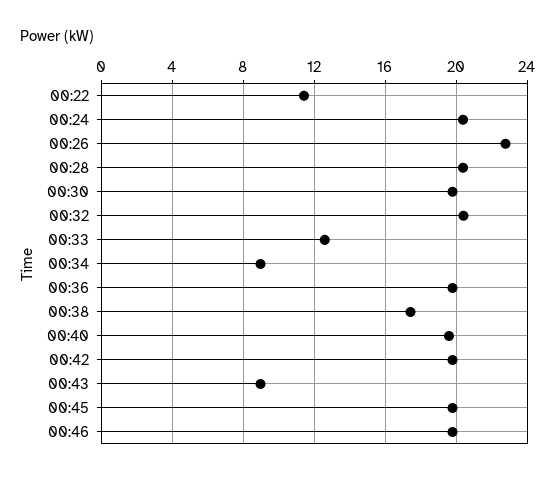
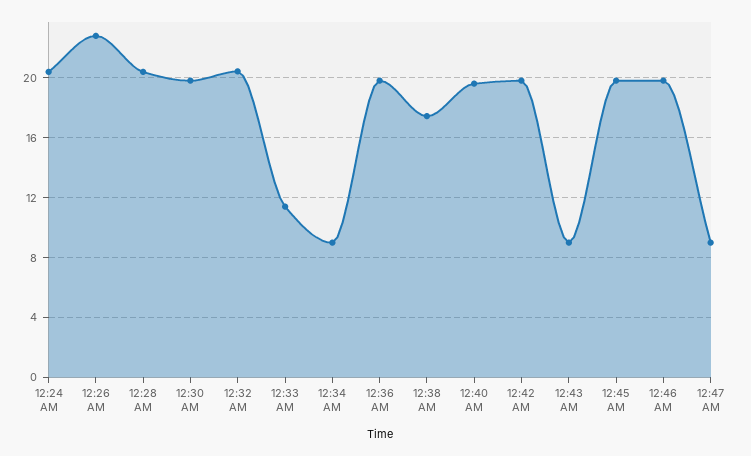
00:22: 11.5 -> none
00:33: 12.5 -> 11.5
12:47 AM: none -> 9

